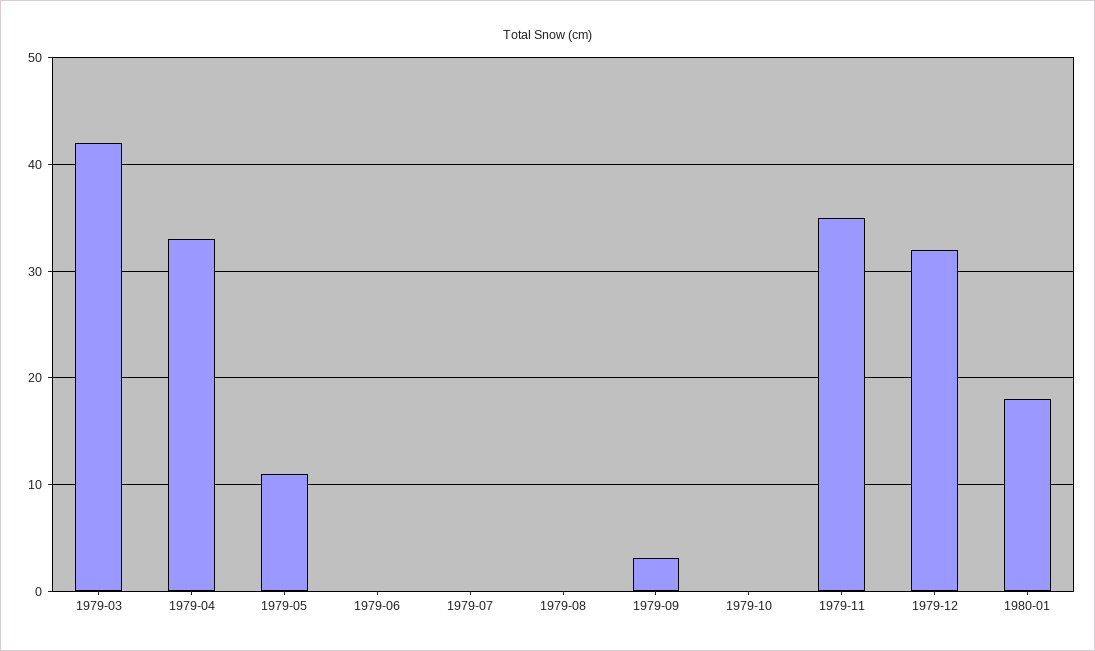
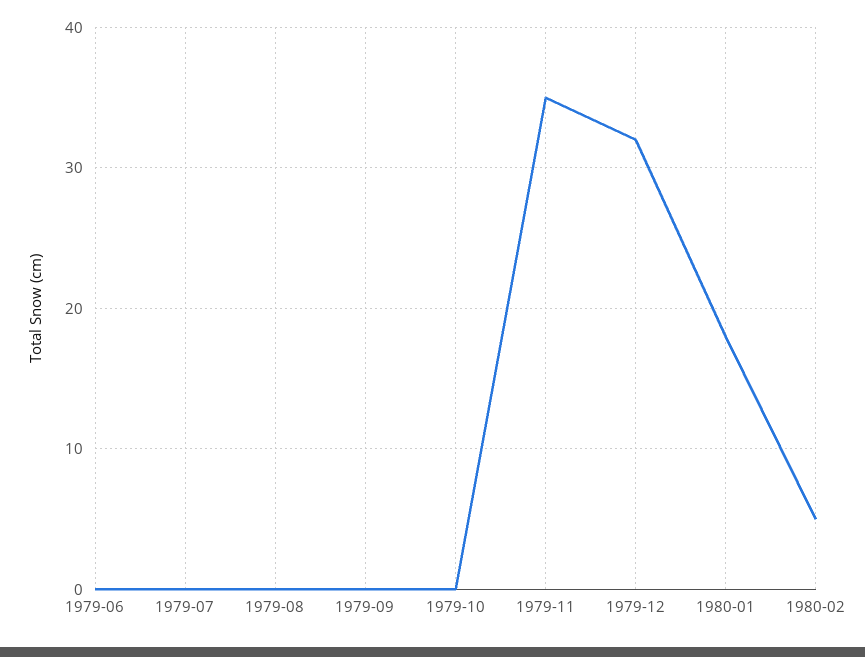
1979-03: 42 -> none
1979-04: 33 -> none
1979-05: 11 -> none
1979-09: 3 -> 0
1980-02: none -> 5

